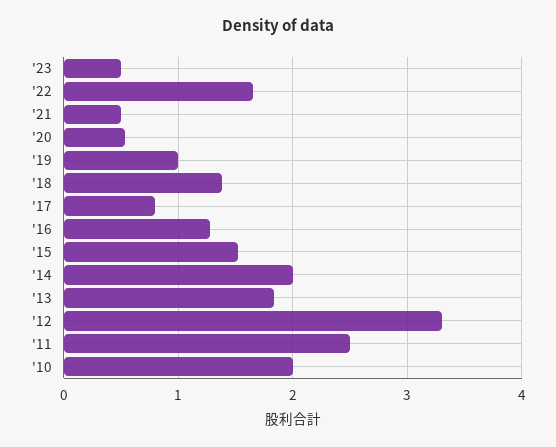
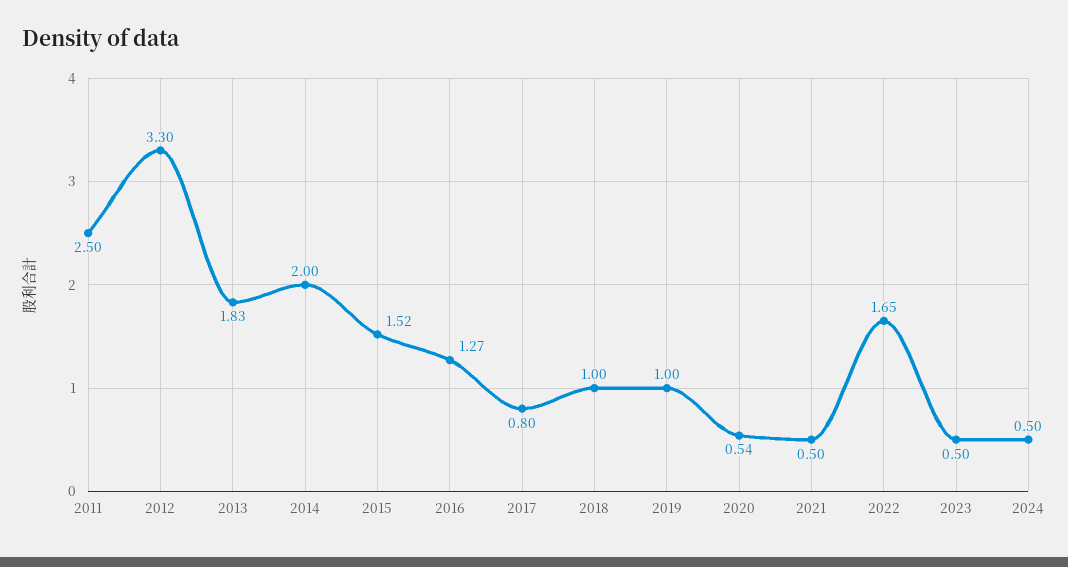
'18: 1.4 -> 1
'10: 2 -> none
2024: none -> 0.5

